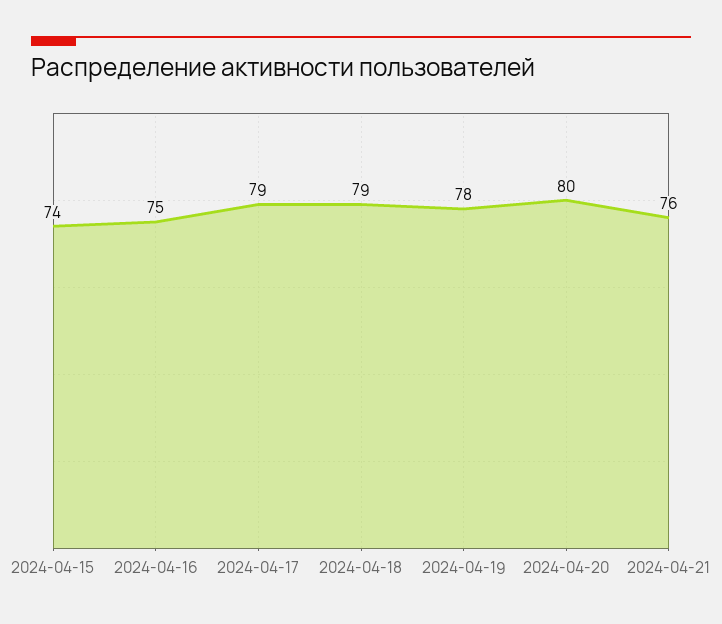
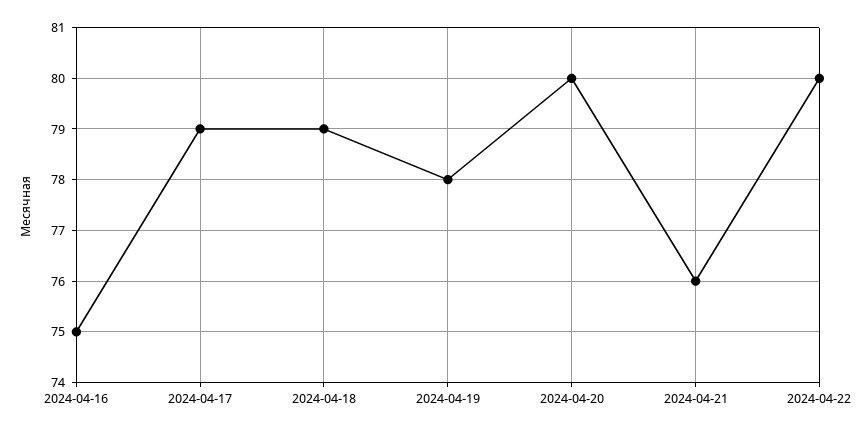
2024-04-15: 74 -> none
2024-04-22: none -> 80

